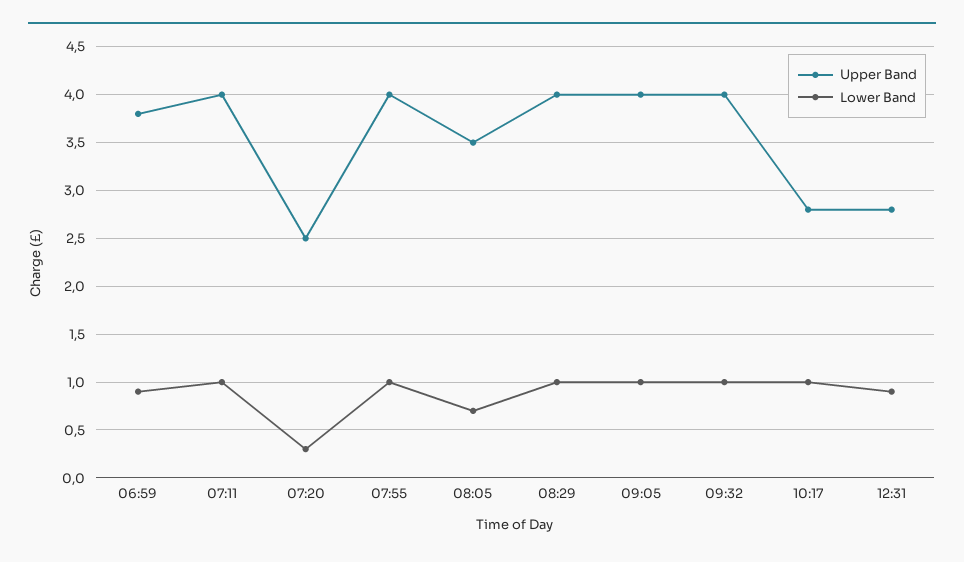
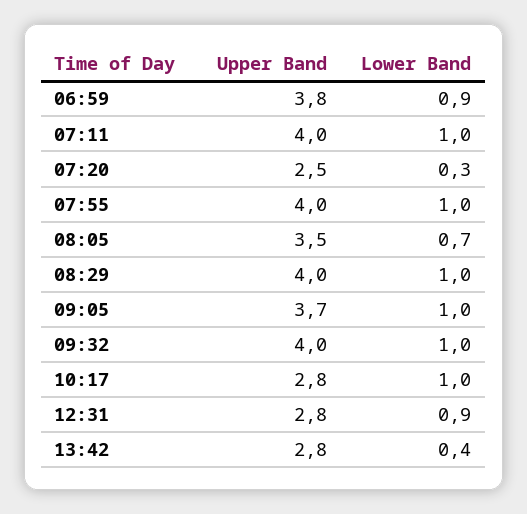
Upper Band, 09:05: 4 -> 3.7
Upper Band, 13:42: none -> 2.8
Lower Band, 13:42: none -> 0.4

